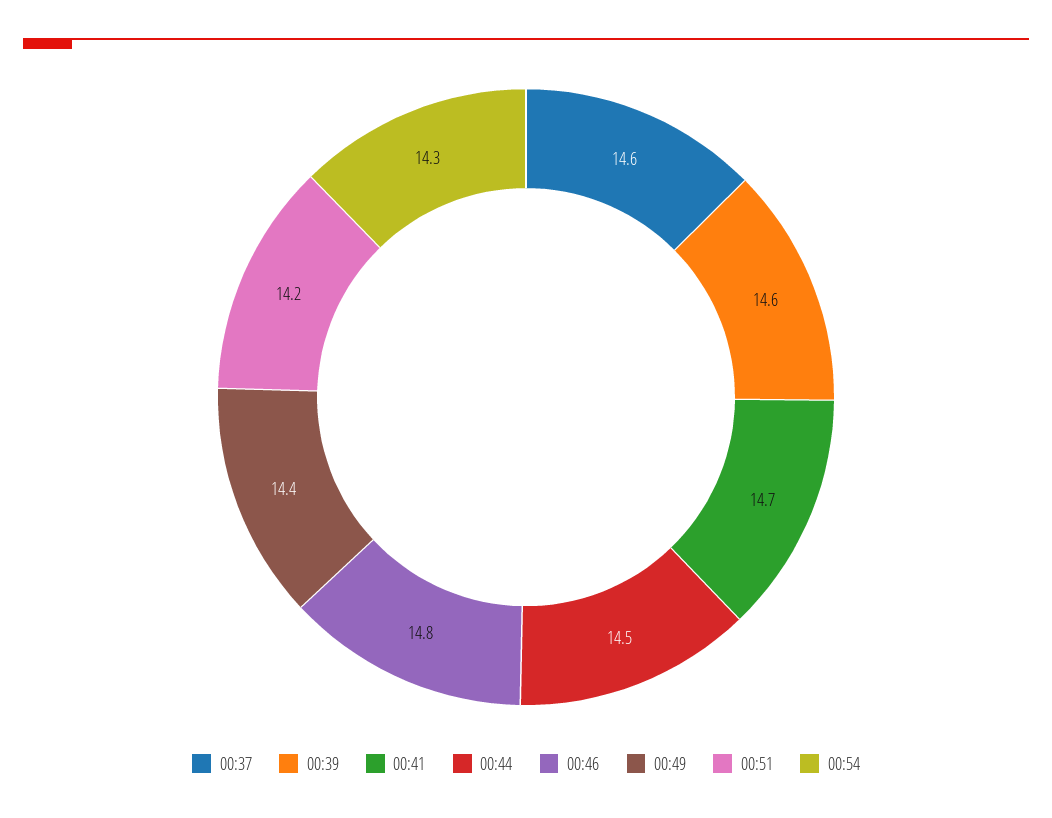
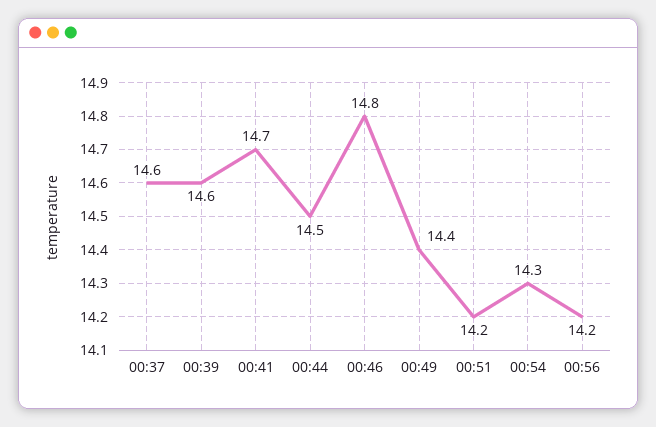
00:56: none -> 14.2

